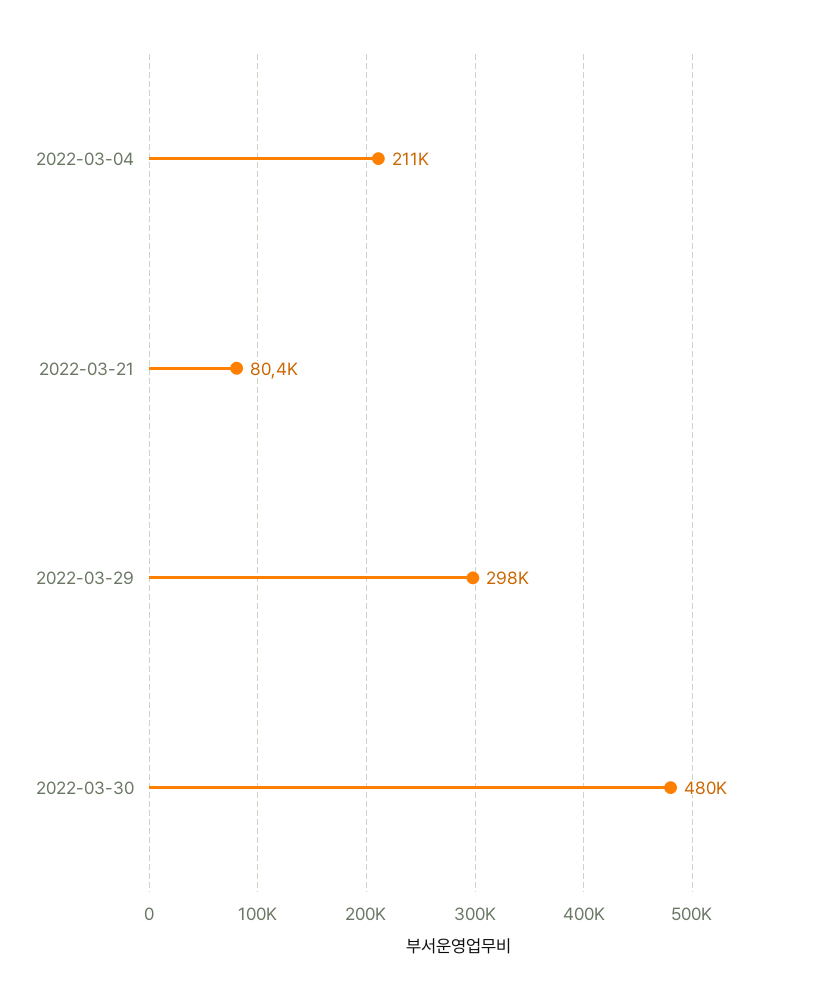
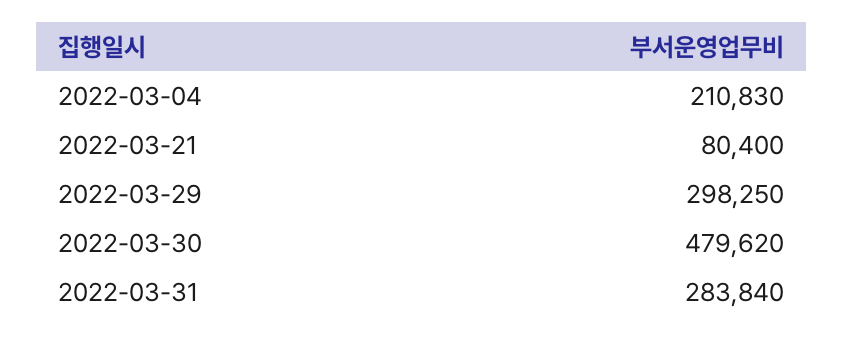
2022-03-31: none -> 283840

